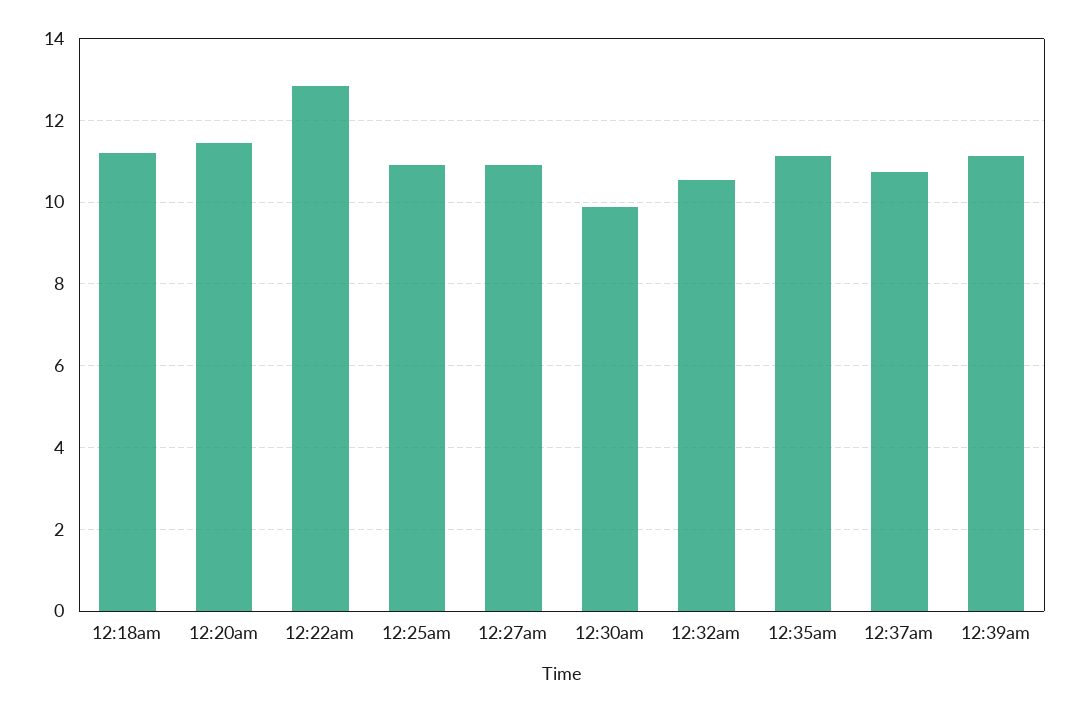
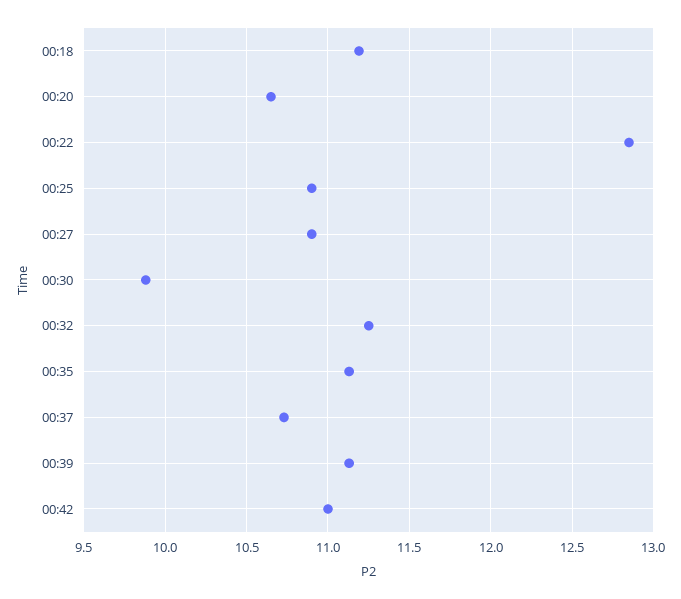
12:20am: 11.4 -> 10.65
12:32am: 10.6 -> 11.25
00:42: none -> 11

